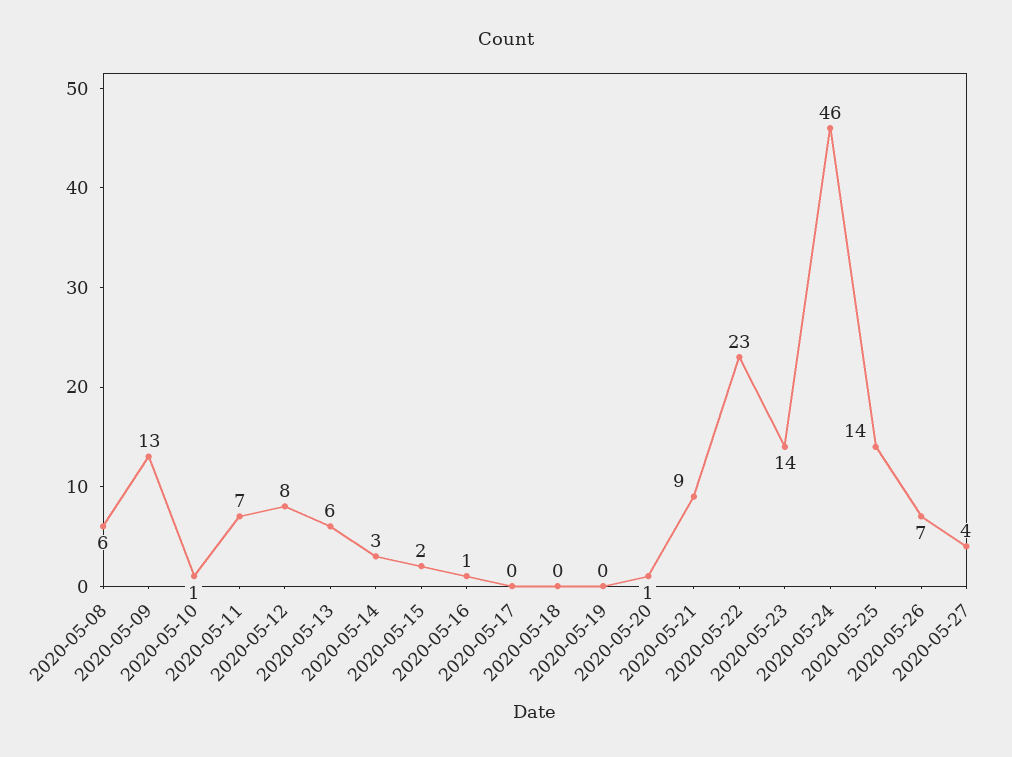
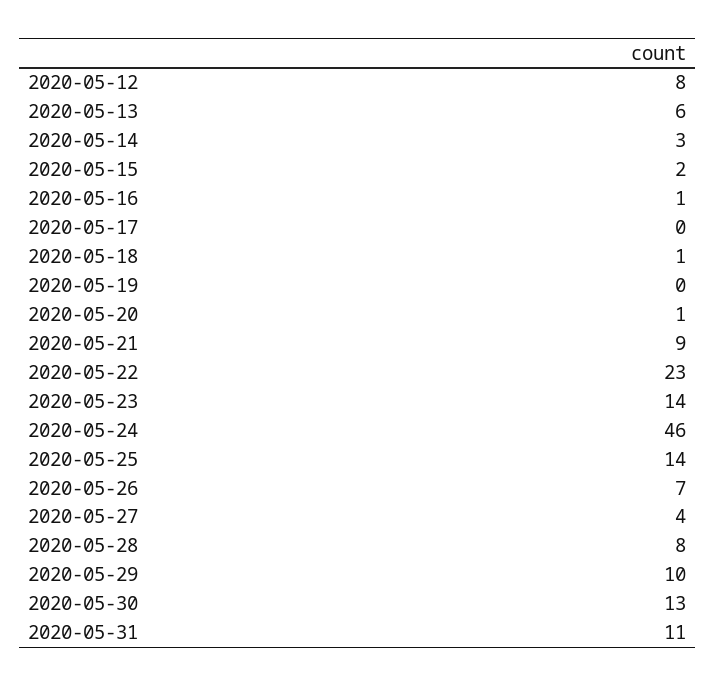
2020-05-08: 6 -> none
2020-05-09: 13 -> none
2020-05-10: 1 -> none
2020-05-11: 7 -> none
2020-05-18: 0 -> 1
2020-05-28: none -> 8
2020-05-29: none -> 10
2020-05-30: none -> 13
2020-05-31: none -> 11

